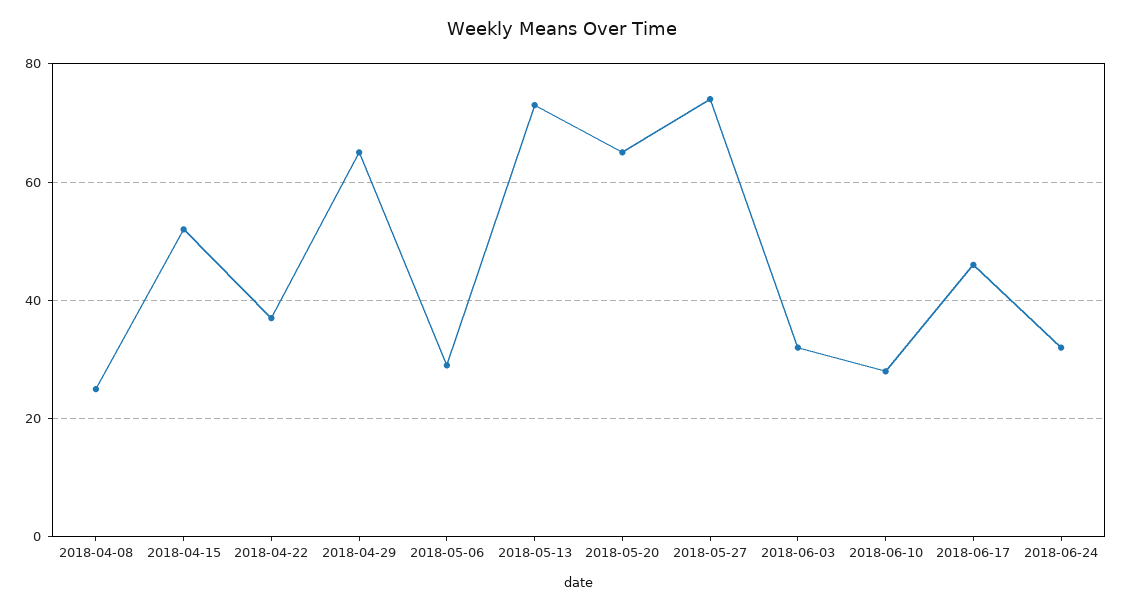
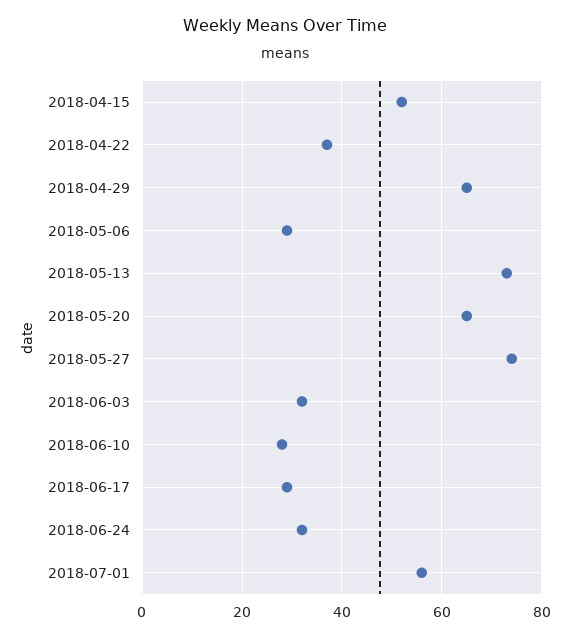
2018-04-08: 25 -> none
2018-06-17: 45 -> 30
2018-07-01: none -> 55

